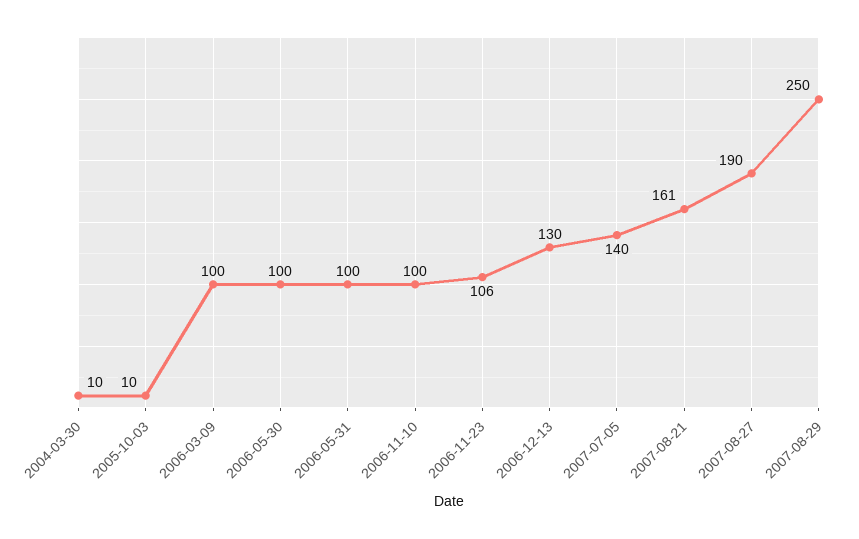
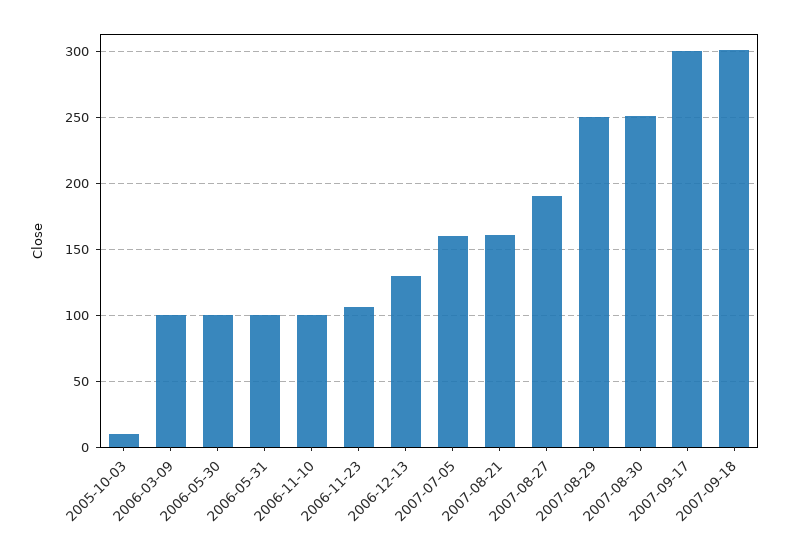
2004-03-30: 10 -> none
2007-07-05: 140 -> 160
2007-08-30: none -> 250
2007-09-17: none -> 300
2007-09-18: none -> 300

